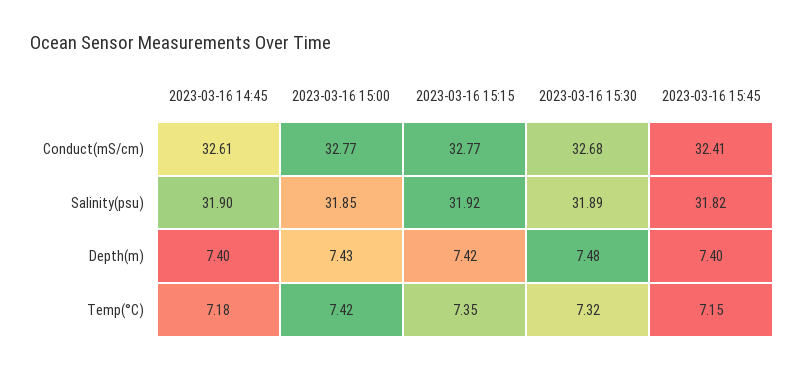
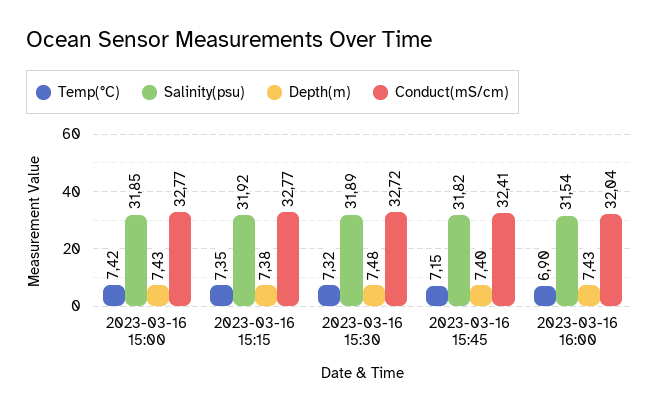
Conduct(mS/cm), 2023-03-16 14:45: 32.61 -> none
Conduct(mS/cm), 2023-03-16 15:30: 32.68 -> 32.72
Salinity(psu), 2023-03-16 14:45: 31.9 -> none
Depth(m), 2023-03-16 14:45: 7.4 -> none
Depth(m), 2023-03-16 15:15: 7.42 -> 7.38
Temp(°C), 2023-03-16 14:45: 7.18 -> none
Temp(°C), 2023-03-16 16:00: none -> 6.9
Salinity(psu), 2023-03-16 16:00: none -> 31.54
Depth(m), 2023-03-16 16:00: none -> 7.43
Conduct(mS/cm), 2023-03-16 16:00: none -> 32.04

